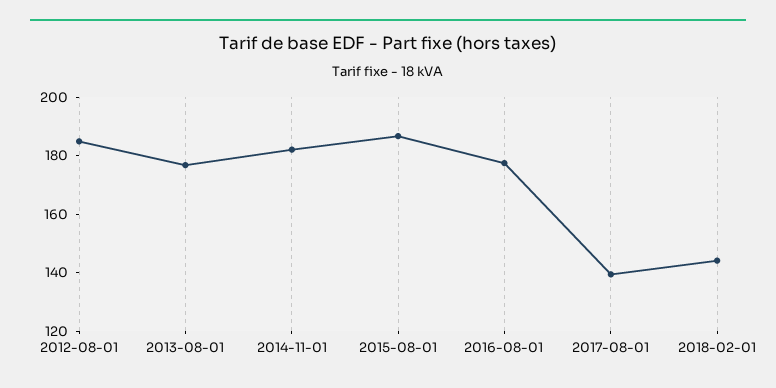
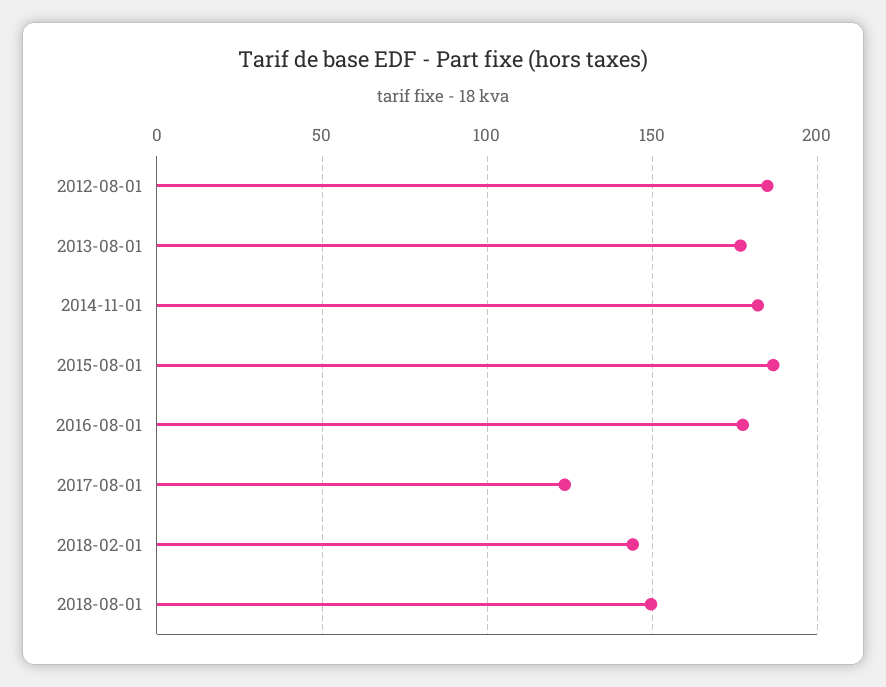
2017-08-01: 140 -> 125
2018-08-01: none -> 150

